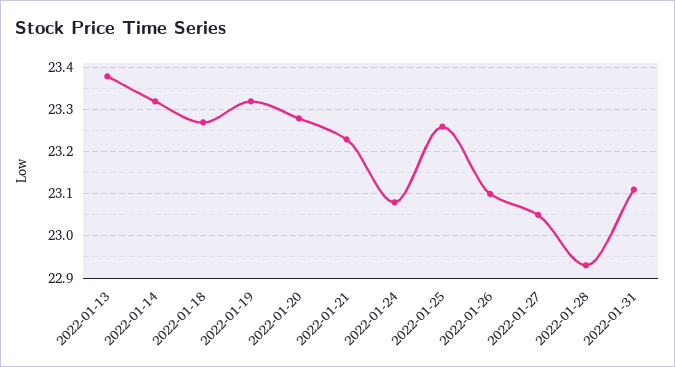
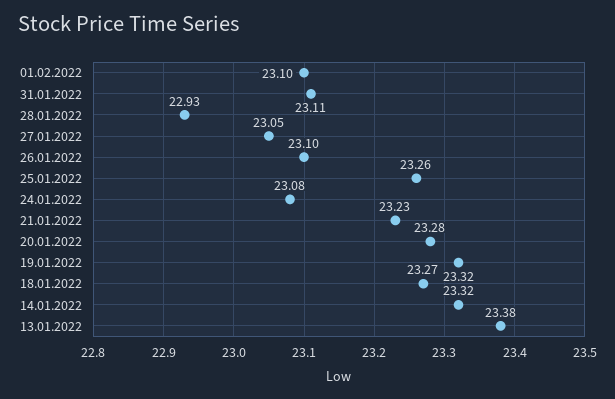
01.02.2022: none -> 23.1

